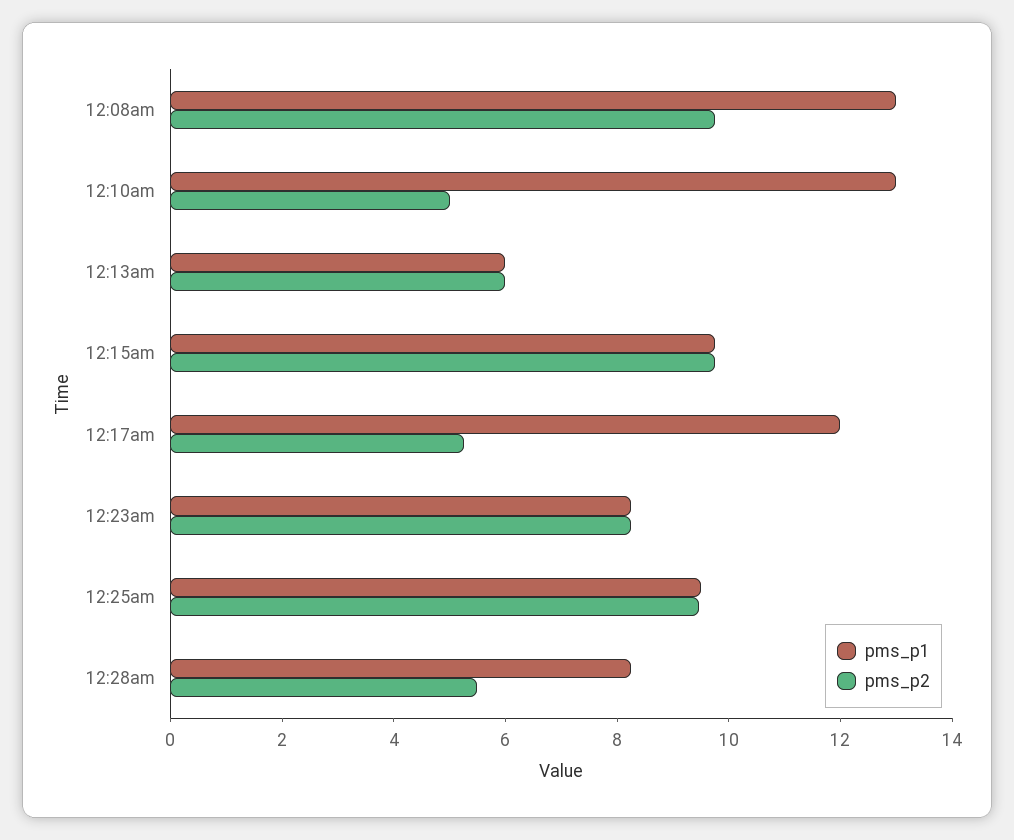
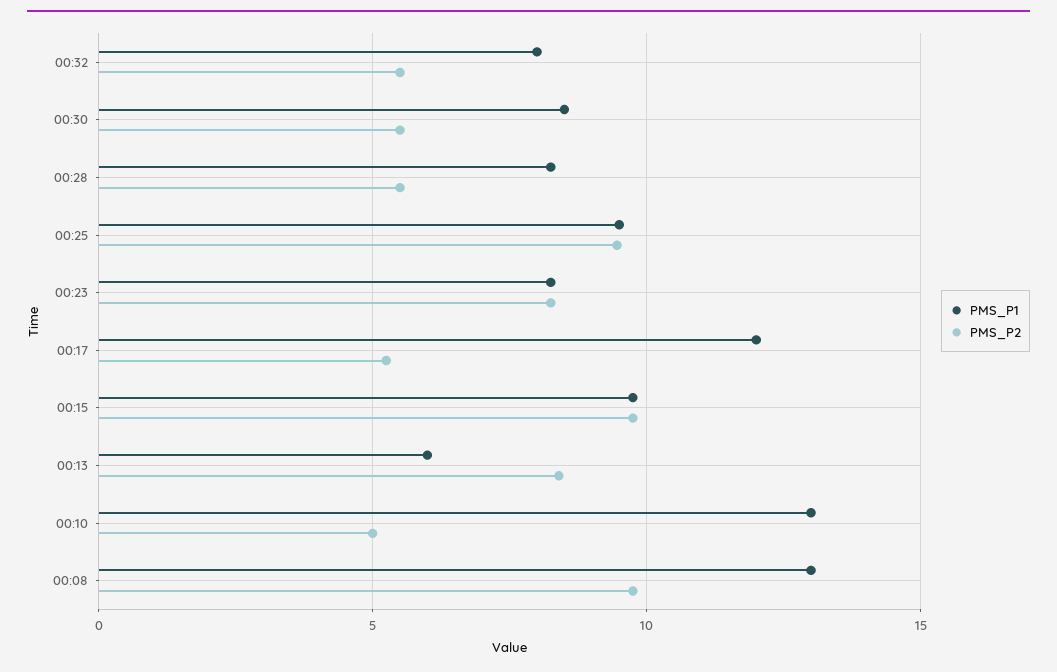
pms_p2, 12:13am: 6 -> 8.5
pms_p1, 00:32: none -> 8
pms_p2, 00:32: none -> 5.5
pms_p1, 00:30: none -> 8.5
pms_p2, 00:30: none -> 5.5

